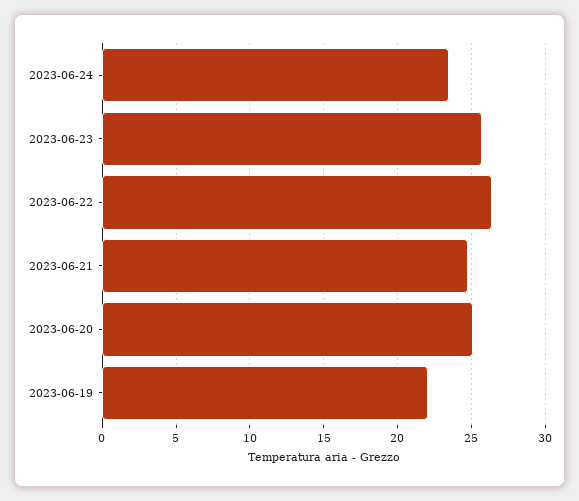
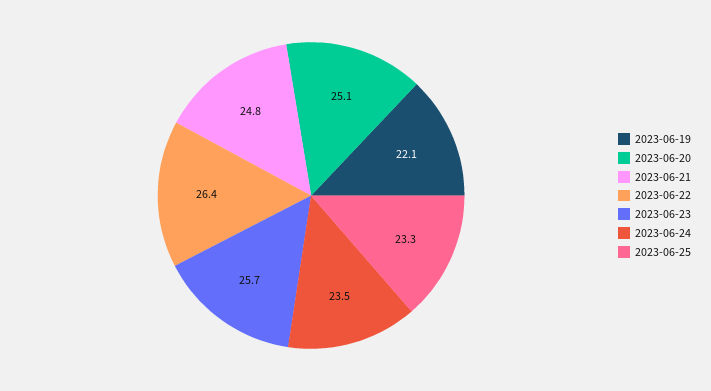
2023-06-25: none -> 23.3

